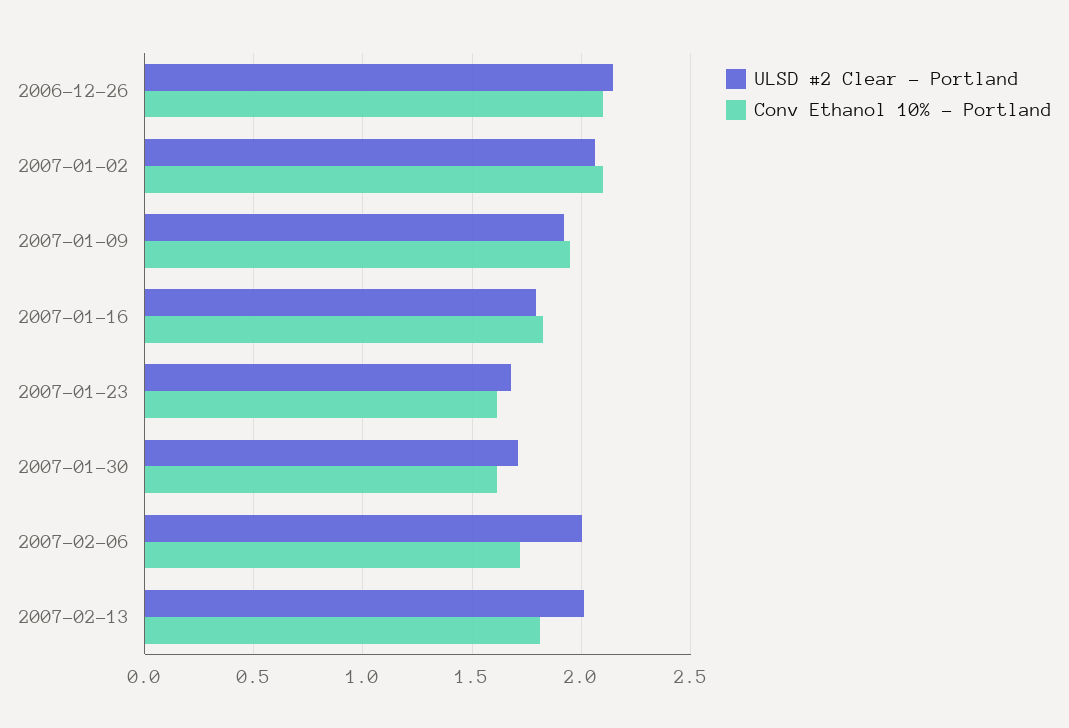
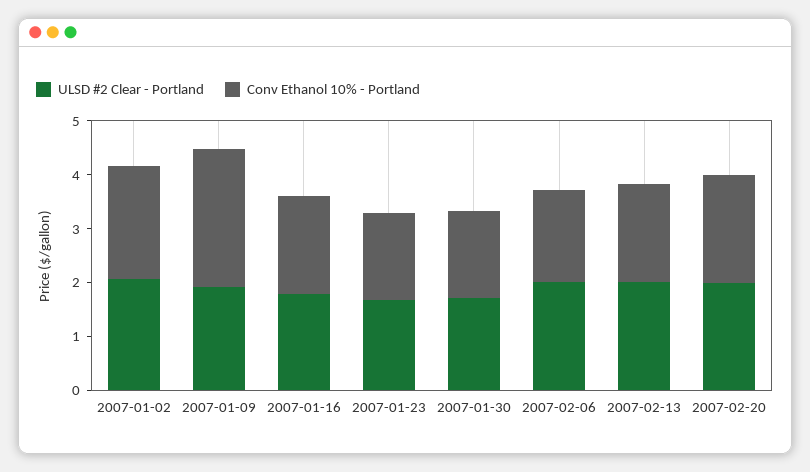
ULSD #2 Clear - Portland, 2006-12-26: 2.15 -> none
Conv Ethanol 10% - Portland, 2006-12-26: 2.1 -> none
Conv Ethanol 10% - Portland, 2007-01-09: 1.95 -> 2.6
ULSD #2 Clear - Portland, 2007-02-20: none -> 2
Conv Ethanol 10% - Portland, 2007-02-20: none -> 2

